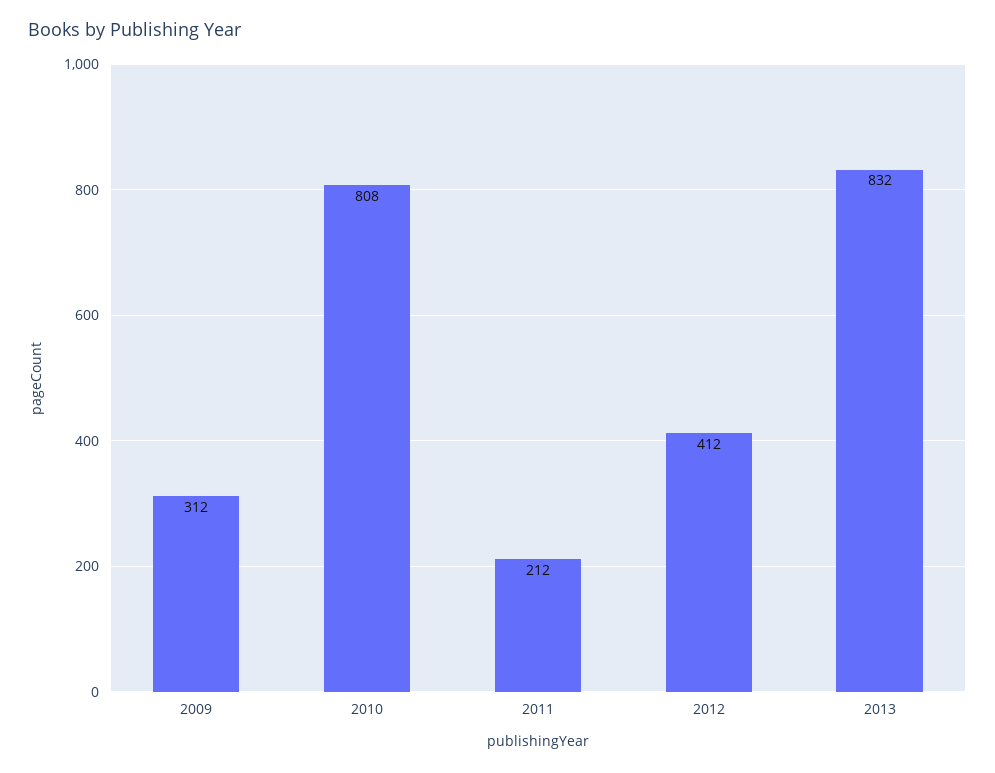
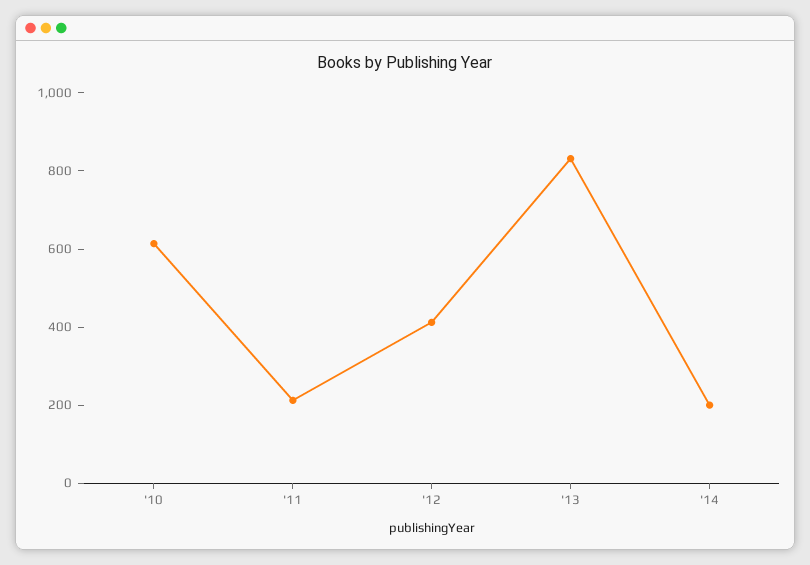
2009: 312 -> none
2010: 808 -> 600
'14: none -> 200

